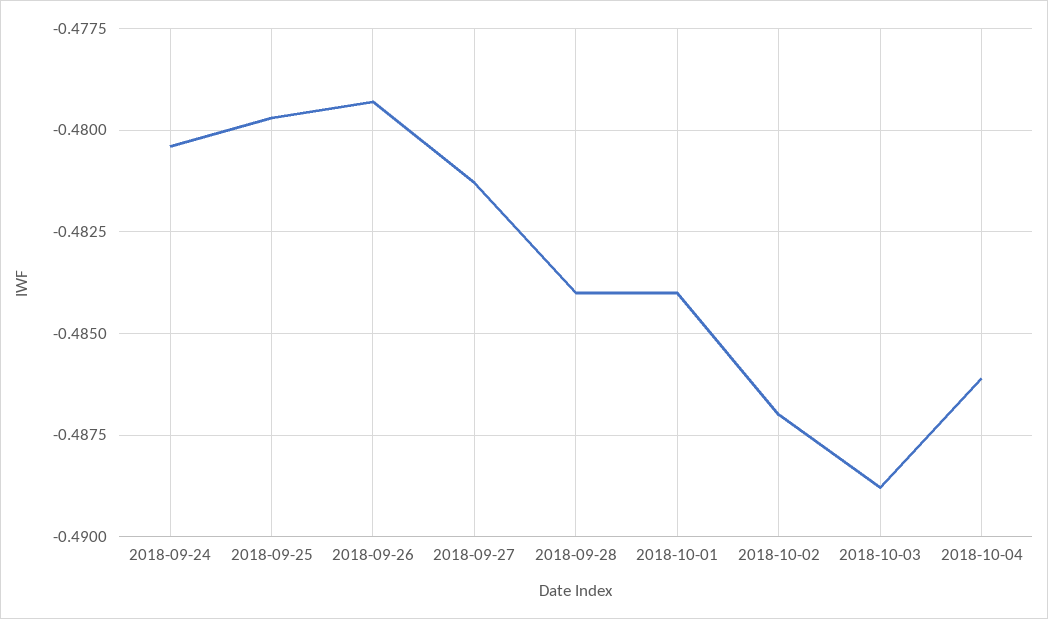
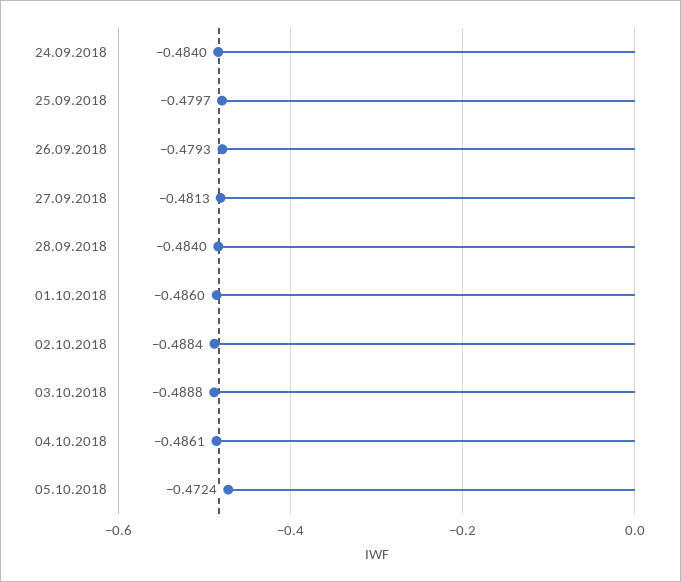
2018-09-24: -0.4805 -> -0.484
2018-10-01: -0.484 -> -0.486
2018-10-02: -0.487 -> -0.4884
05.10.2018: none -> -0.4724

